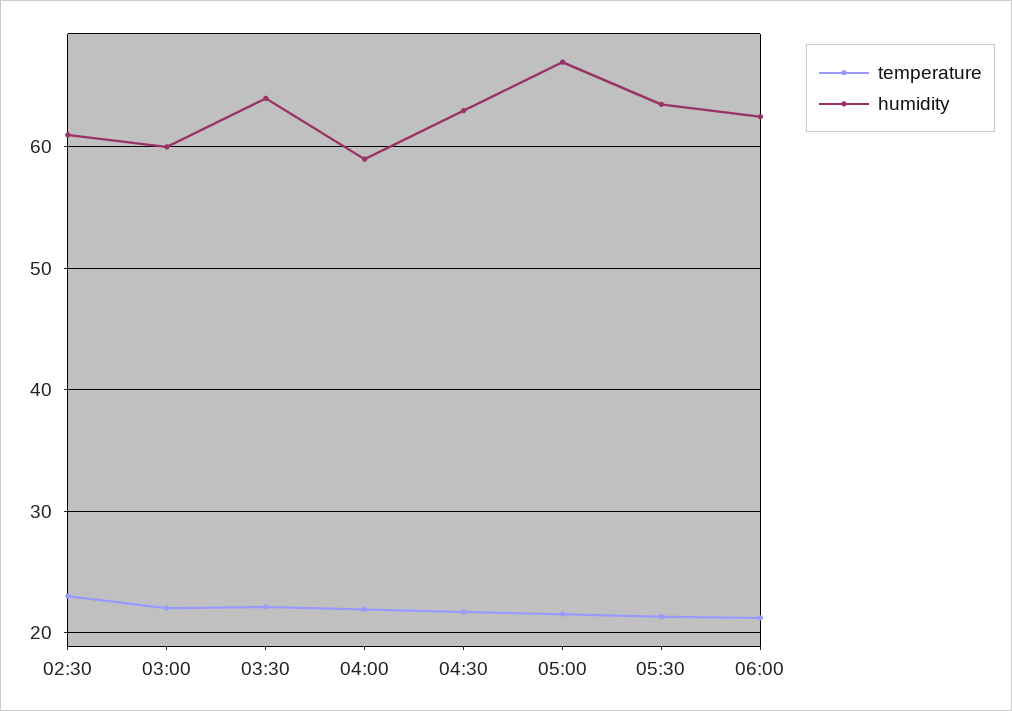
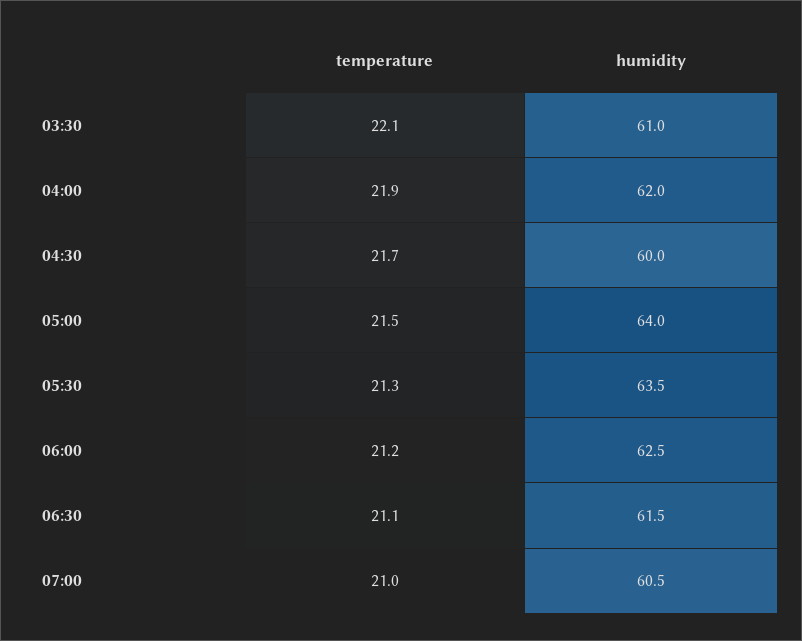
temperature, 02:30: 23 -> none
humidity, 02:30: 61 -> none
temperature, 03:00: 22 -> none
humidity, 03:00: 60 -> none
humidity, 03:30: 64 -> 61
humidity, 04:00: 59 -> 62
humidity, 04:30: 63 -> 60
humidity, 05:00: 67 -> 64
temperature, 06:30: none -> 21.1
humidity, 06:30: none -> 61.5
temperature, 07:00: none -> 21
humidity, 07:00: none -> 60.5

